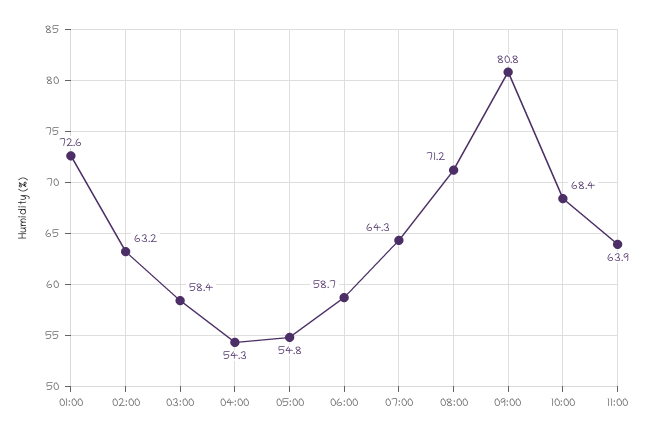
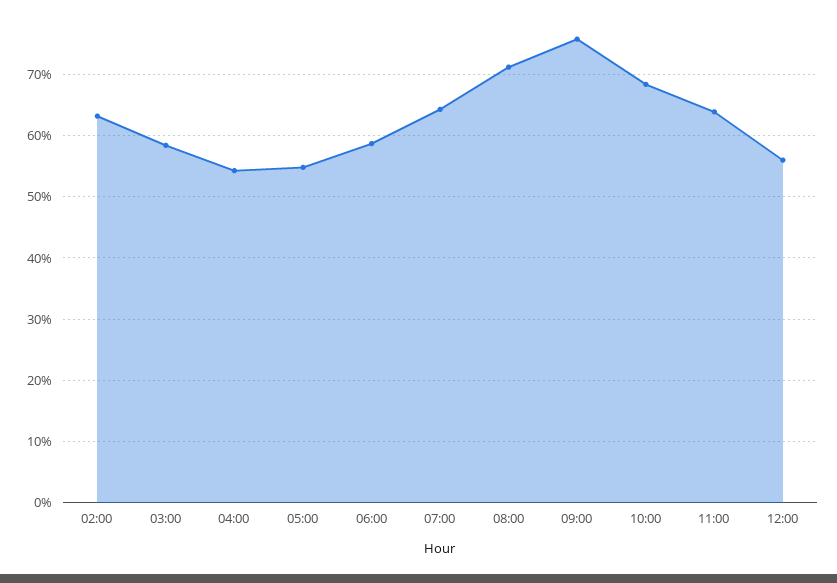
01:00: 72.6 -> none
09:00: 80.8 -> 76
12:00: none -> 56

